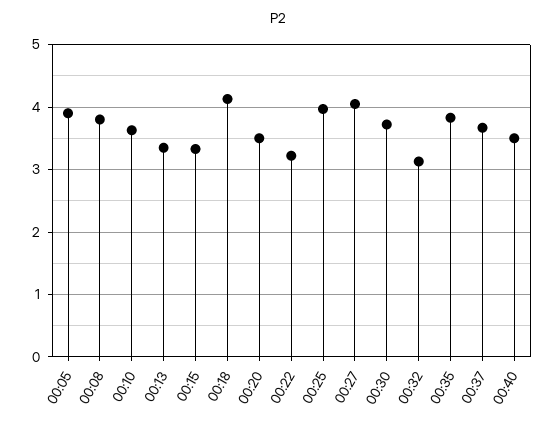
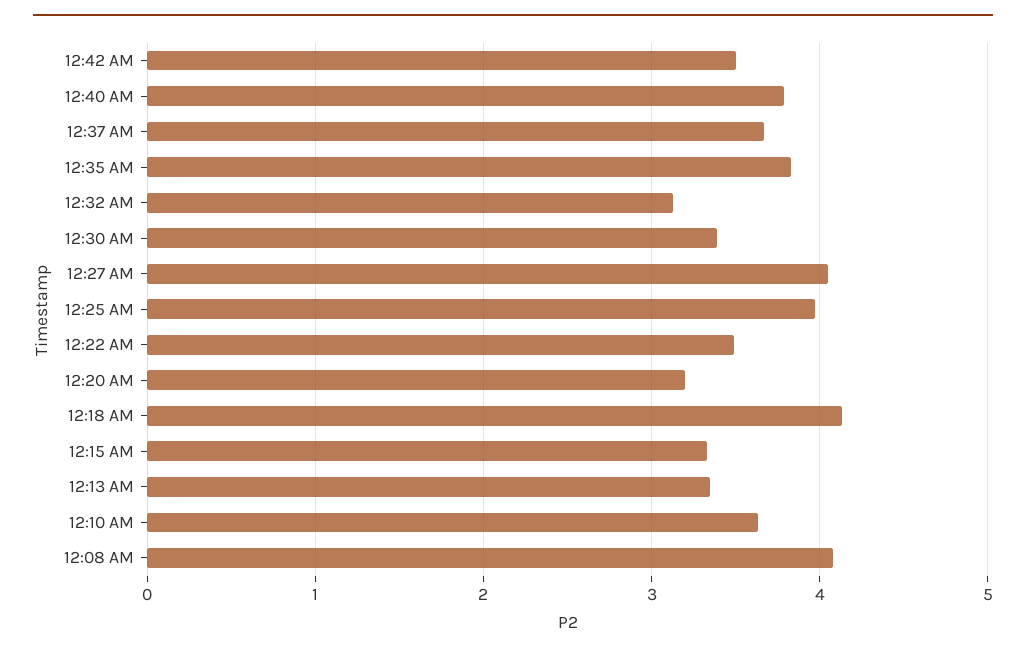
00:05: 3.9 -> none
00:08: 3.8 -> 4.1
00:20: 3.5 -> 3.2
00:22: 3.2 -> 3.5
00:30: 3.7 -> 3.4
00:40: 3.5 -> 3.8
12:42 AM: none -> 3.5

